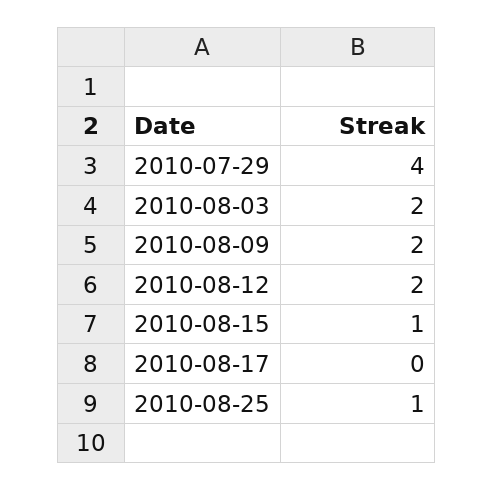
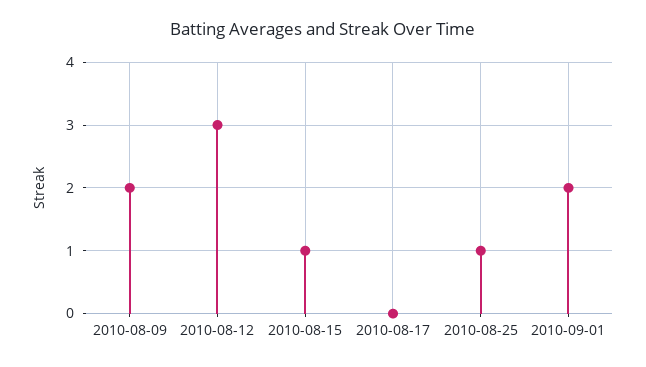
2010-07-29: 4 -> none
2010-08-03: 2 -> none
2010-08-12: 2 -> 3
2010-09-01: none -> 2

